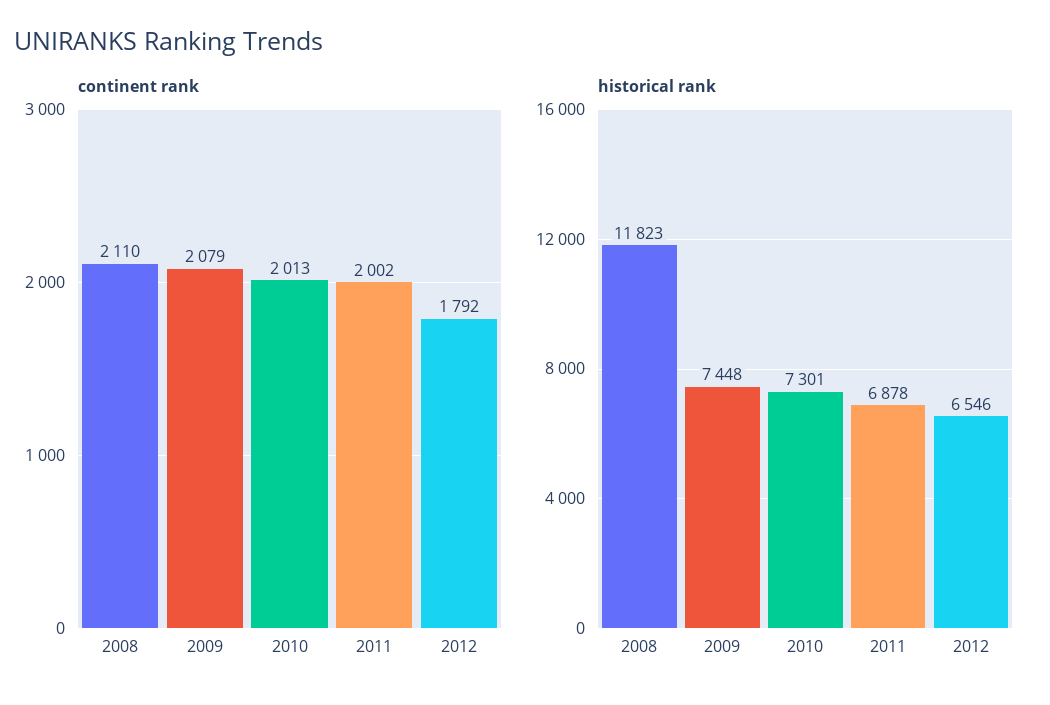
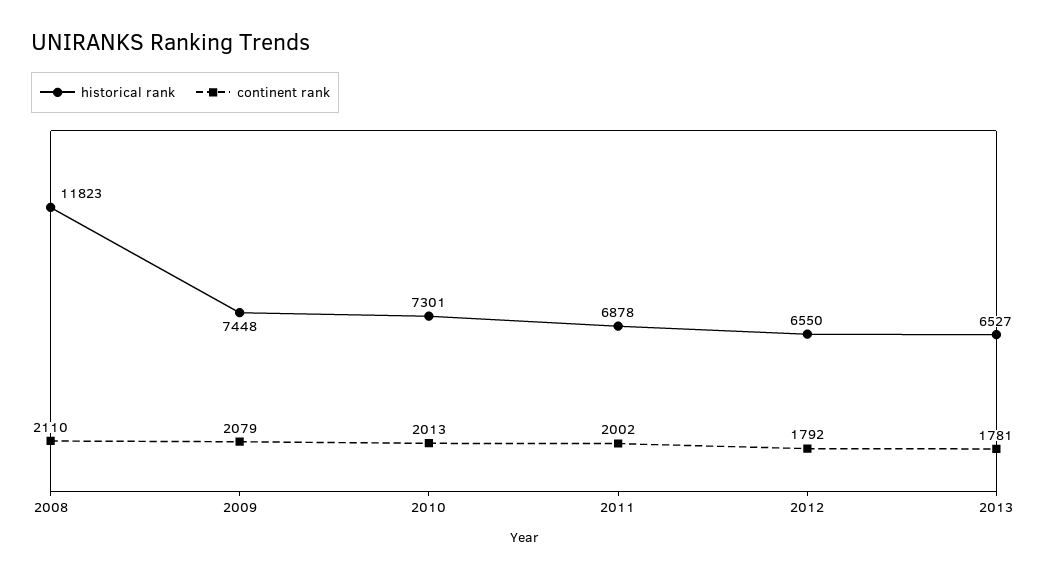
historical rank, 2012: 6546 -> 6550
historical rank, 2013: none -> 6527
continent rank, 2013: none -> 1781

